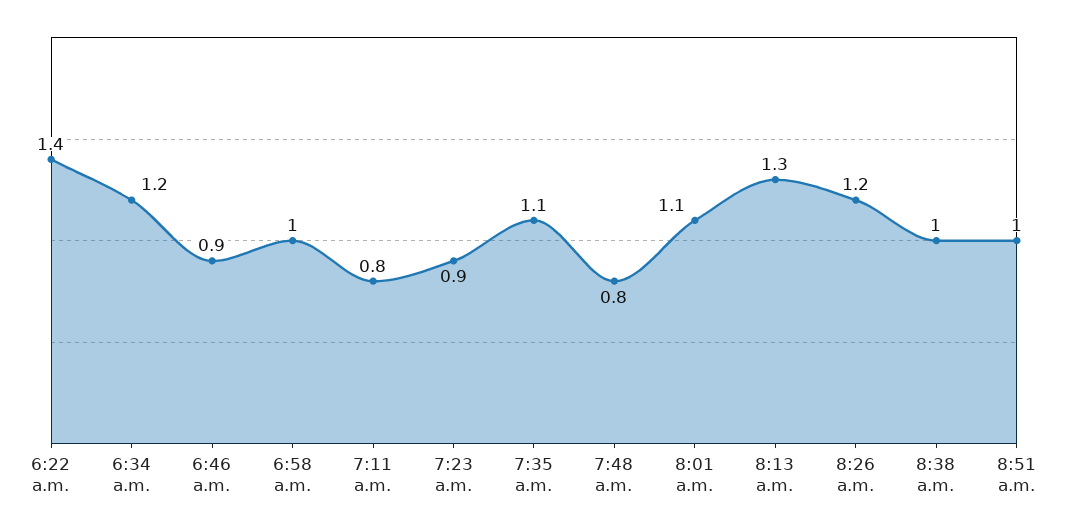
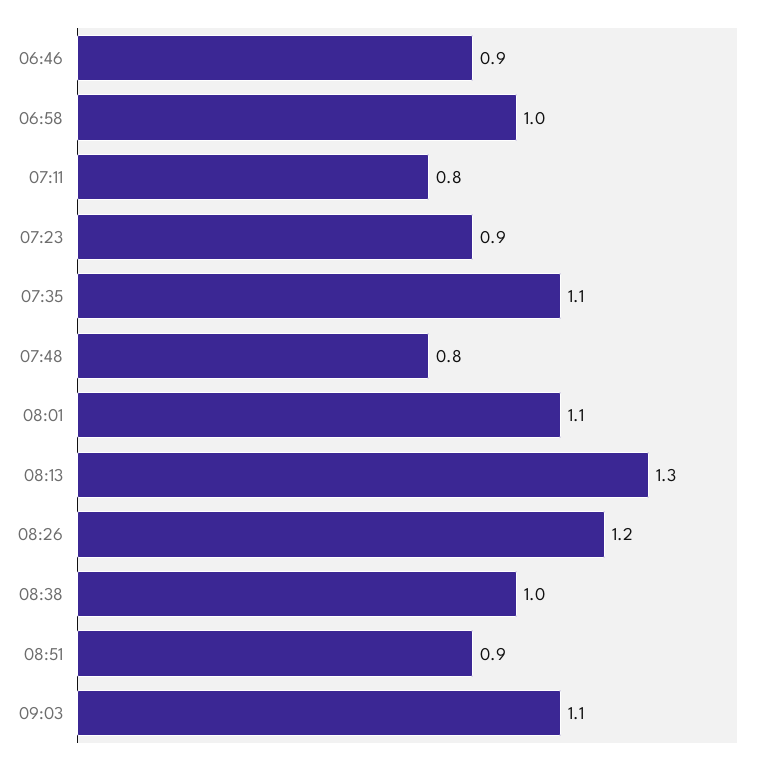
6:22 a.m.: 1.4 -> none
6:34 a.m.: 1.2 -> none
8:51 a.m.: 1 -> 0.9
09:03: none -> 1.1

